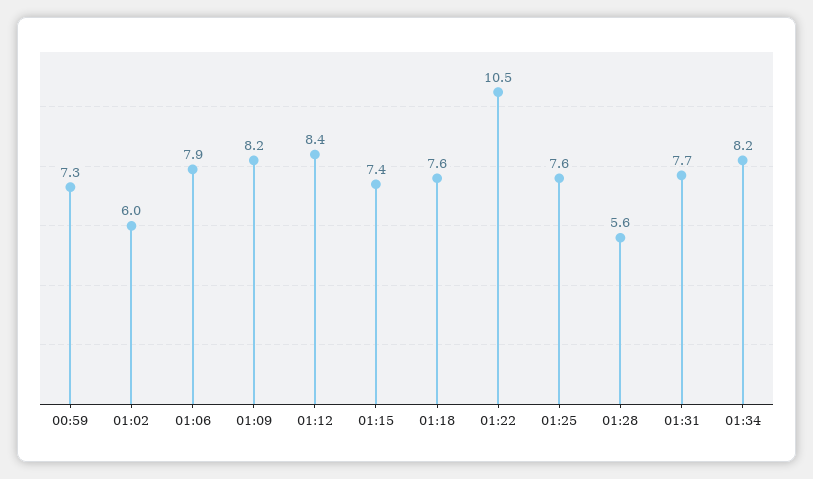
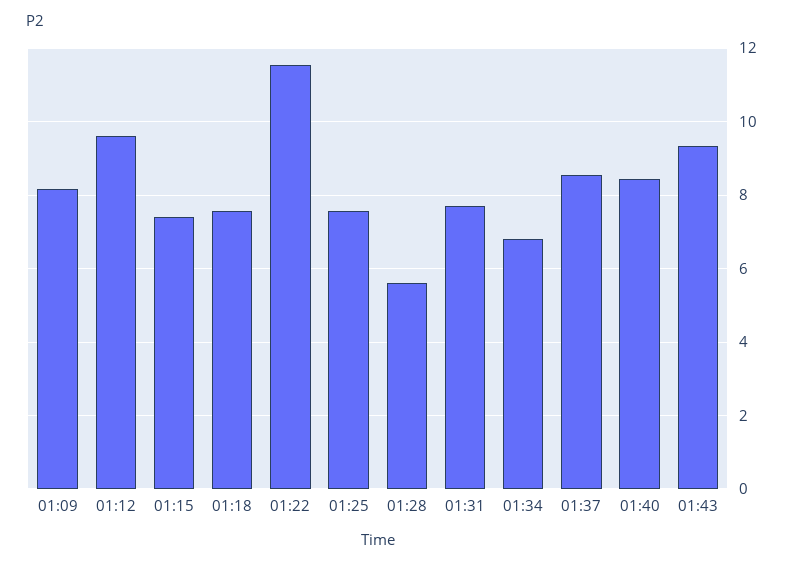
00:59: 7.3 -> none
01:02: 6 -> none
01:06: 7.9 -> none
01:12: 8.4 -> 9.6
01:22: 10.5 -> 11.6
01:34: 8.2 -> 6.8
01:37: none -> 8.6
01:40: none -> 8.4
01:43: none -> 9.4

